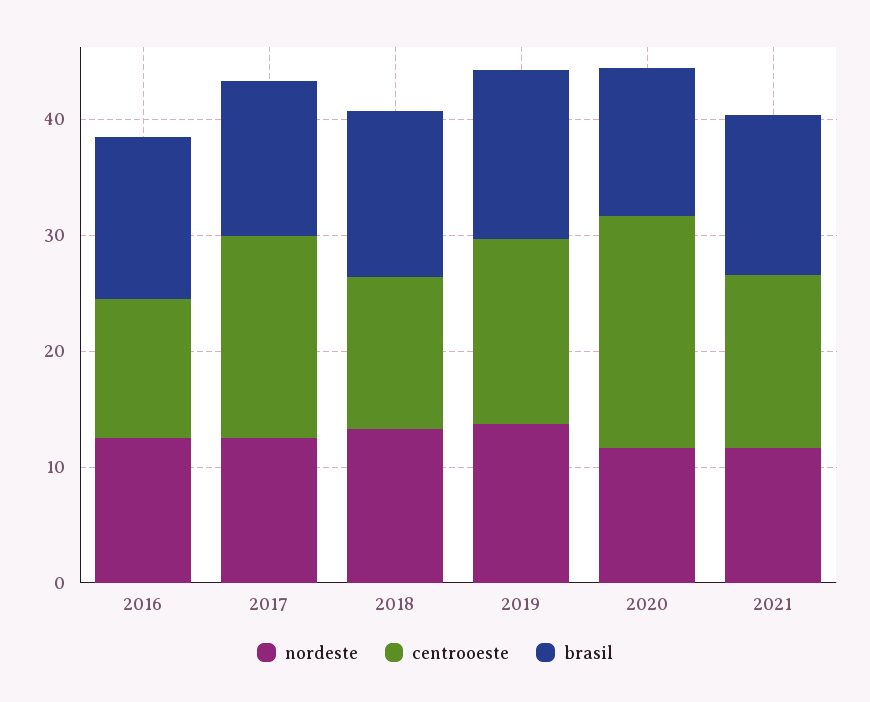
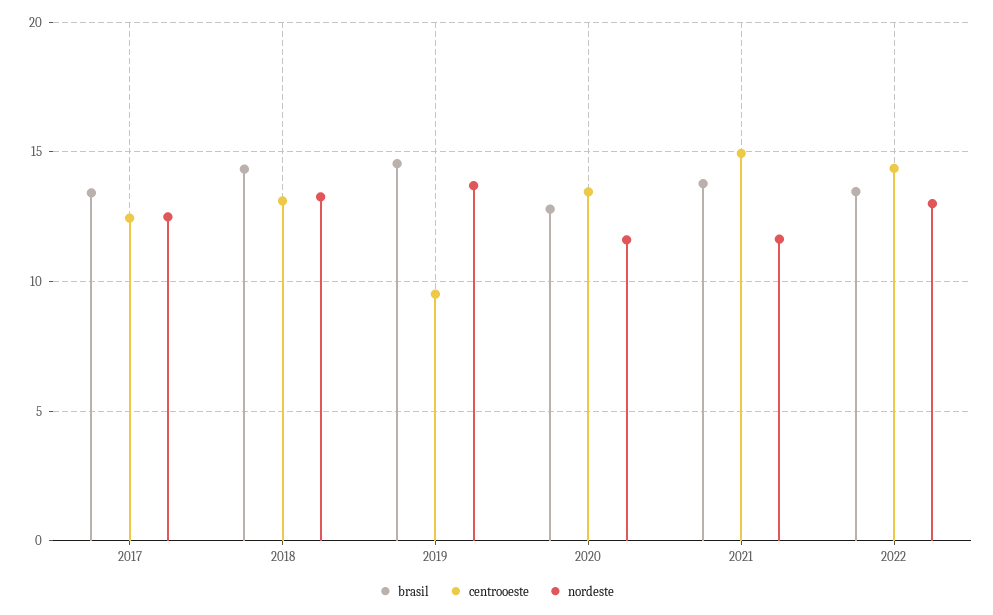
nordeste, 2016: 12 -> none
centrooeste, 2016: 12 -> none
brasil, 2016: 14 -> none
centrooeste, 2017: 18 -> 12.5
centrooeste, 2019: 16 -> 9.5
centrooeste, 2020: 20 -> 13.5
brasil, 2022: none -> 13.5
centrooeste, 2022: none -> 14.5
nordeste, 2022: none -> 13

